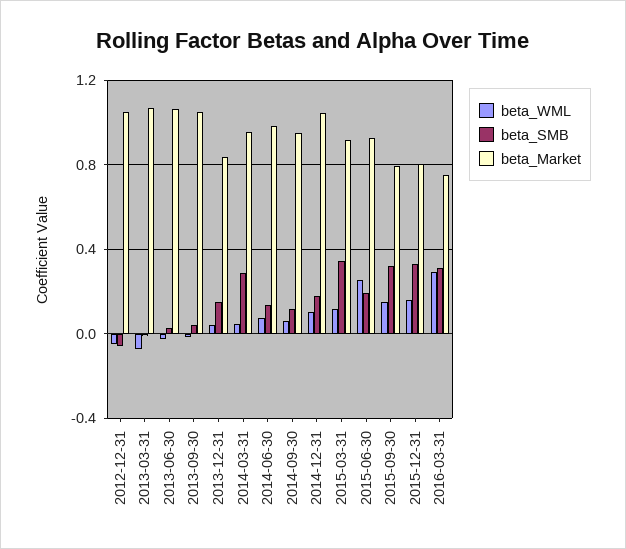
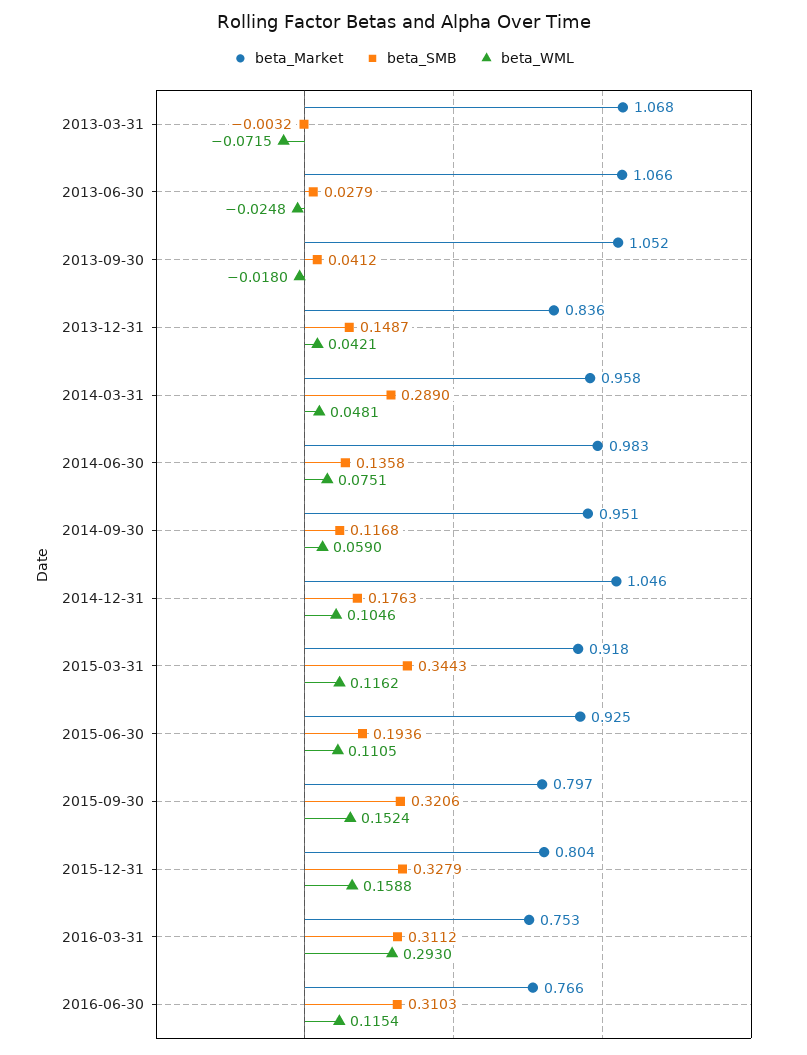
beta_WML, 2012-12-31: -0.05 -> none
beta_SMB, 2012-12-31: -0.05 -> none
beta_Market, 2012-12-31: 1.05 -> none
beta_WML, 2015-06-30: 0.25 -> 0.1105
beta_Market, 2016-06-30: none -> 0.766
beta_SMB, 2016-06-30: none -> 0.3103
beta_WML, 2016-06-30: none -> 0.1154

